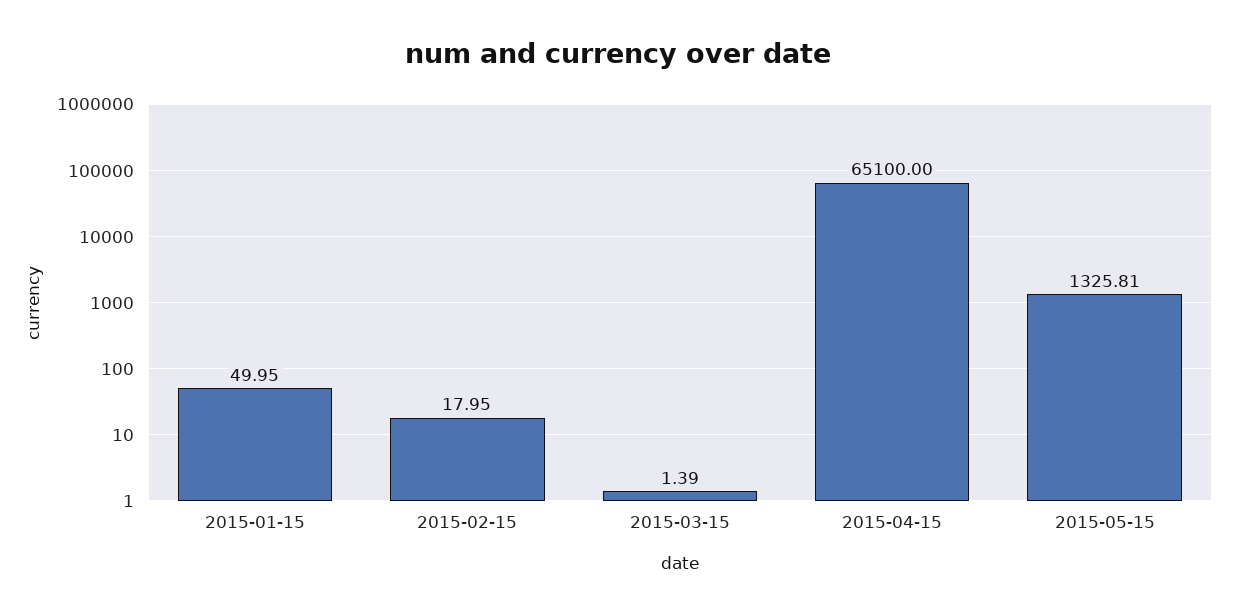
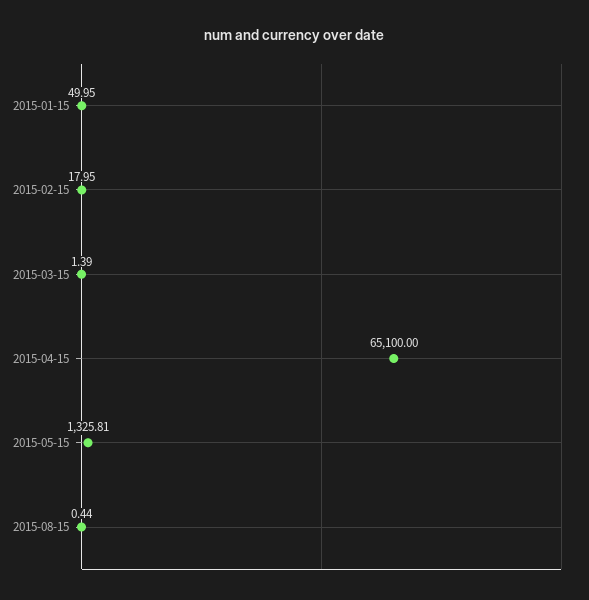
2015-08-15: none -> 0.44

